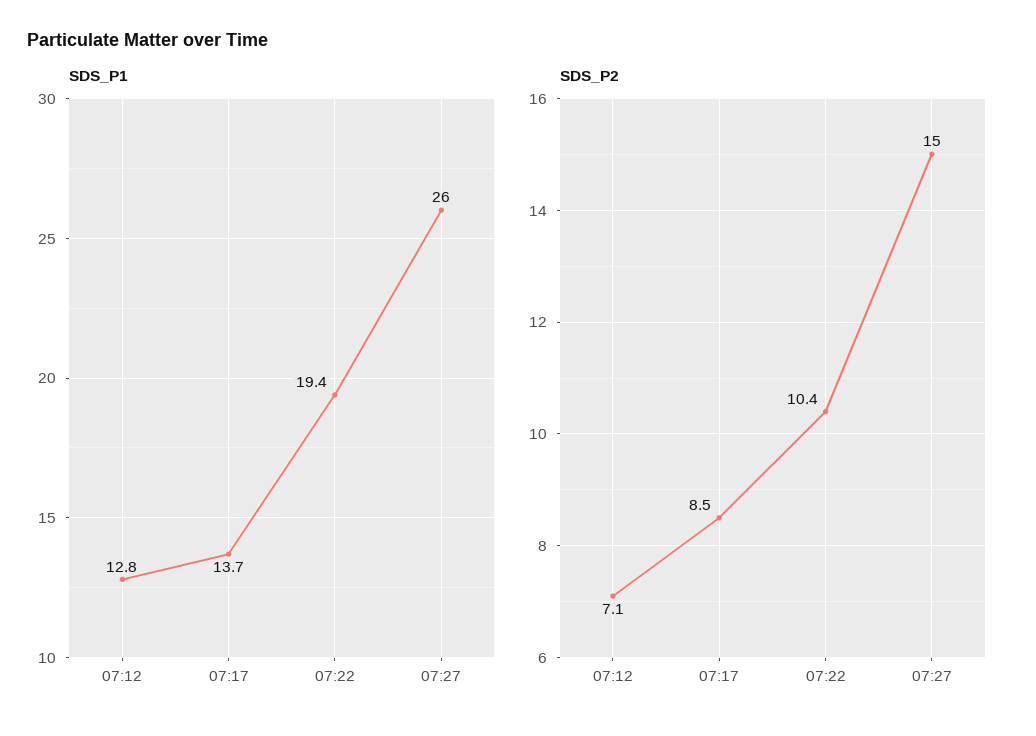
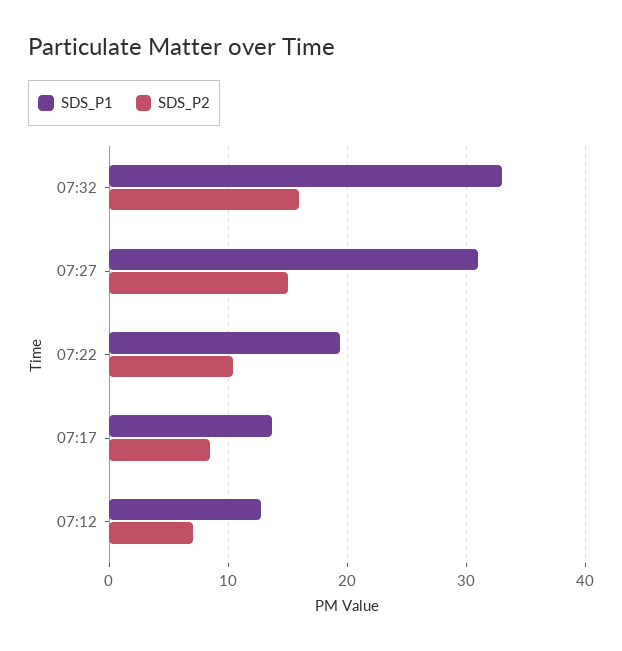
SDS_P1, 07:27: 26 -> 31
SDS_P1, 07:32: none -> 33
SDS_P2, 07:32: none -> 16

